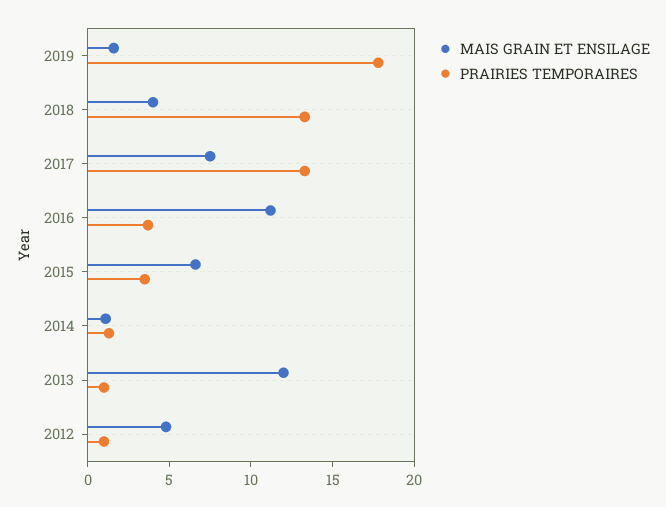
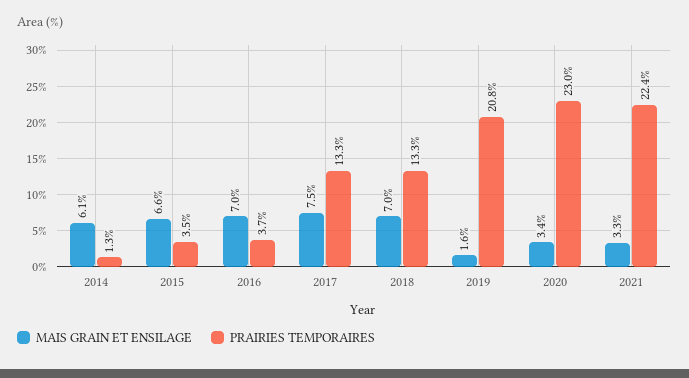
PRAIRIES TEMPORAIRES, 2019: 18 -> 20.8
MAIS GRAIN ET ENSILAGE, 2018: 4 -> 7
MAIS GRAIN ET ENSILAGE, 2016: 11 -> 7
MAIS GRAIN ET ENSILAGE, 2014: 1 -> 6.1
MAIS GRAIN ET ENSILAGE, 2013: 12 -> none
PRAIRIES TEMPORAIRES, 2013: 1 -> none
MAIS GRAIN ET ENSILAGE, 2012: 5 -> none
PRAIRIES TEMPORAIRES, 2012: 1 -> none
MAIS GRAIN ET ENSILAGE, 2020: none -> 3.4
PRAIRIES TEMPORAIRES, 2020: none -> 23
MAIS GRAIN ET ENSILAGE, 2021: none -> 3.3
PRAIRIES TEMPORAIRES, 2021: none -> 22.4

